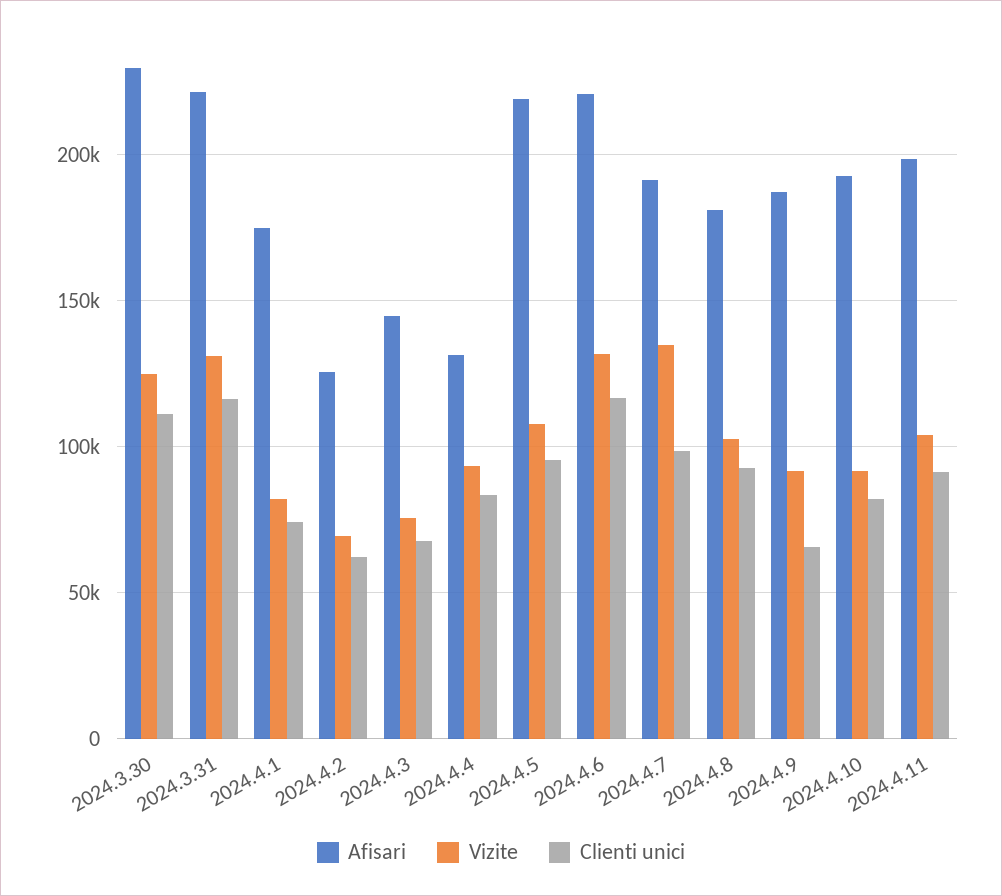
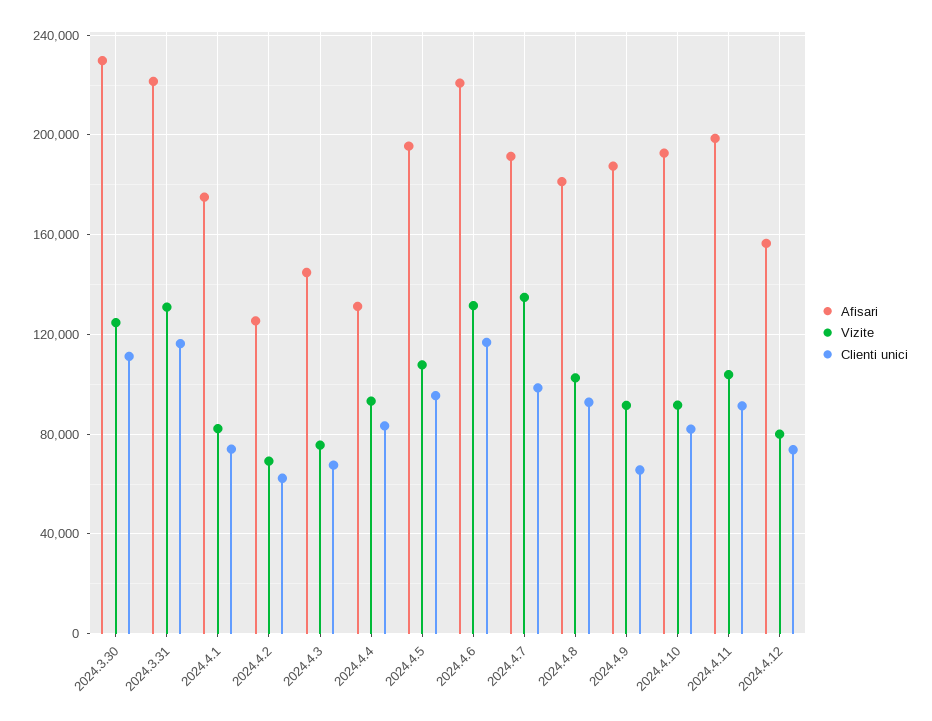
Afisari, 2024.4.5: 220000 -> 195000
Afisari, 2024.4.12: none -> 155000
Vizite, 2024.4.12: none -> 80000
Clienti unici, 2024.4.12: none -> 75000

